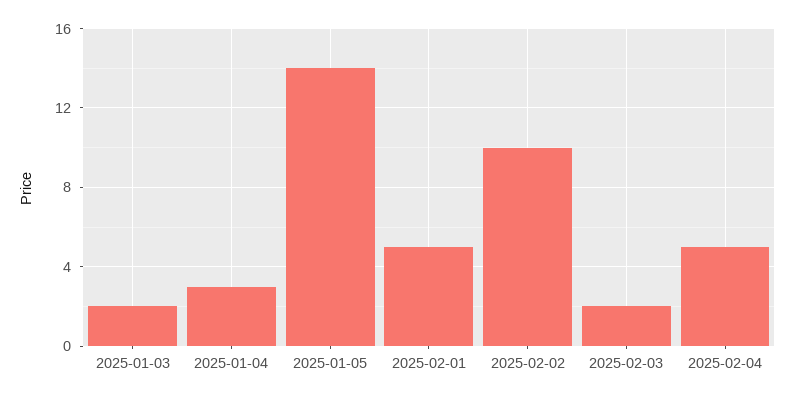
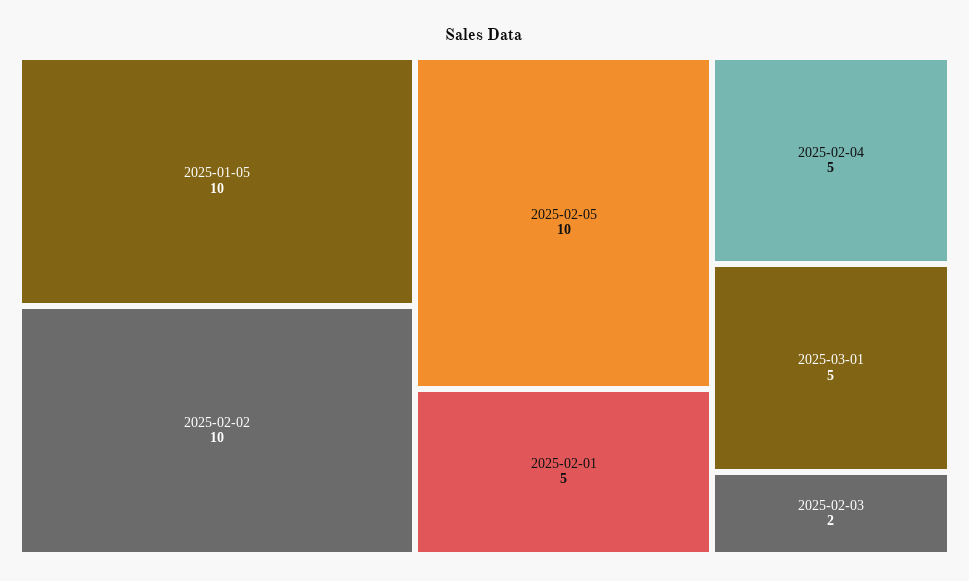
2025-01-03: 2 -> none
2025-01-04: 3 -> none
2025-01-05: 14 -> 10
2025-02-05: none -> 10
2025-03-01: none -> 5

